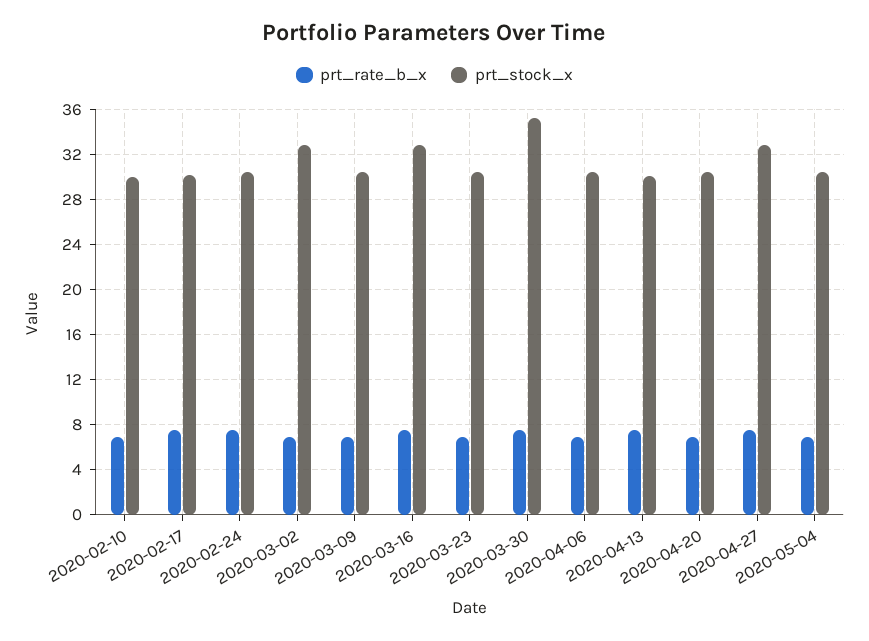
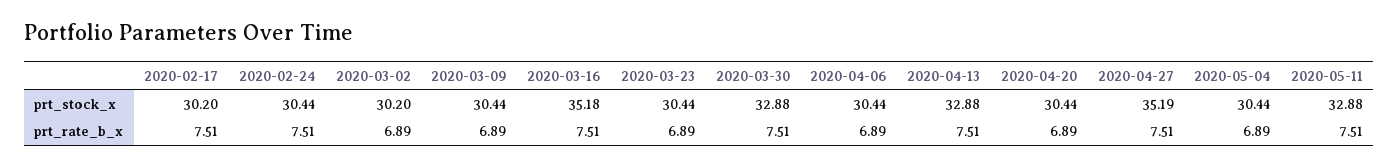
prt_rate_b_x, 2020-02-10: 7 -> none
prt_stock_x, 2020-02-10: 30 -> none
prt_stock_x, 2020-03-02: 33 -> 30.2
prt_stock_x, 2020-03-16: 33 -> 35.18
prt_stock_x, 2020-03-30: 35 -> 32.88
prt_stock_x, 2020-04-13: 30 -> 32.88
prt_stock_x, 2020-04-27: 33 -> 35.19
prt_stock_x, 2020-05-11: none -> 32.88
prt_rate_b_x, 2020-05-11: none -> 7.51

